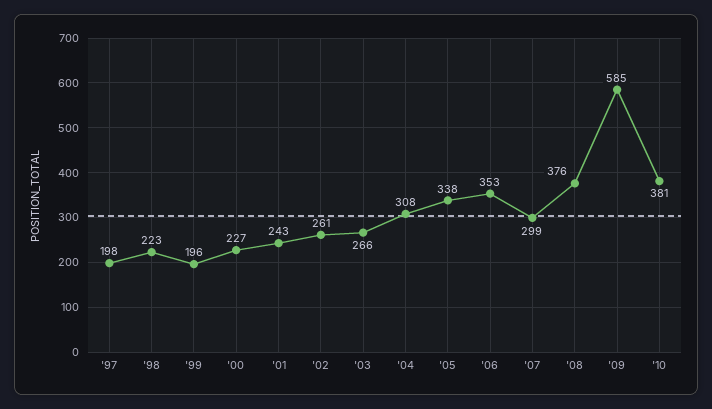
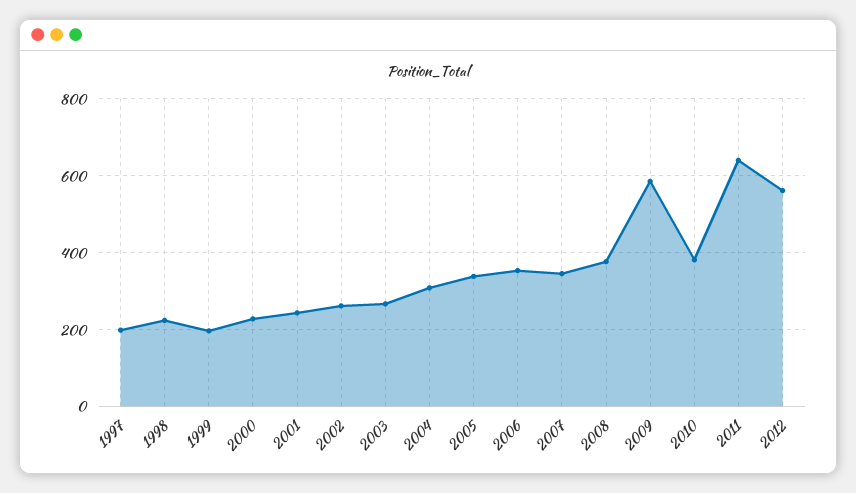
'07: 299 -> 340
2011: none -> 640
2012: none -> 560

